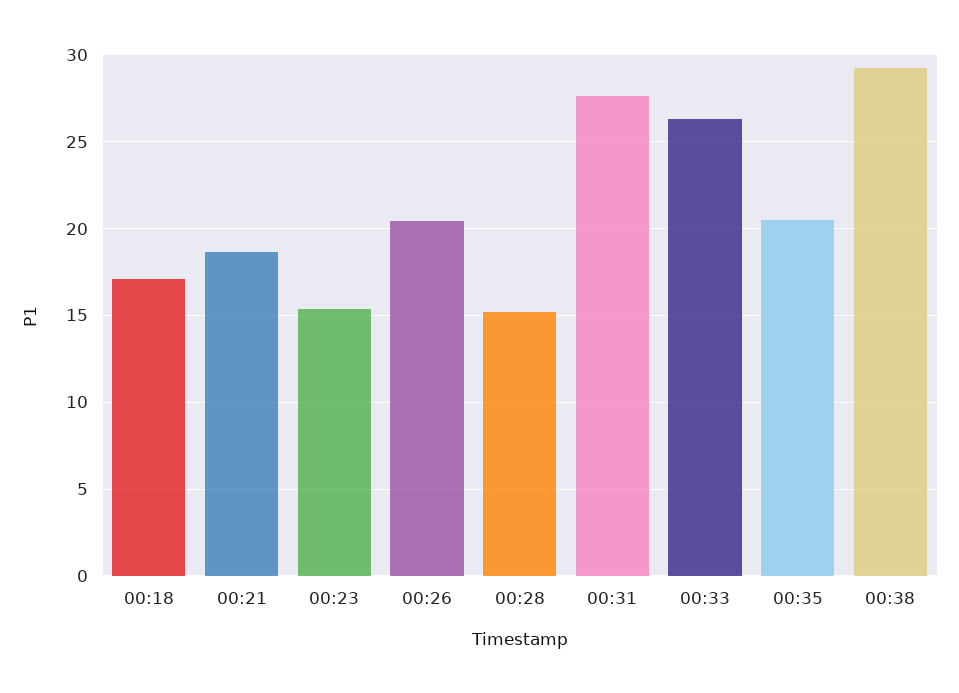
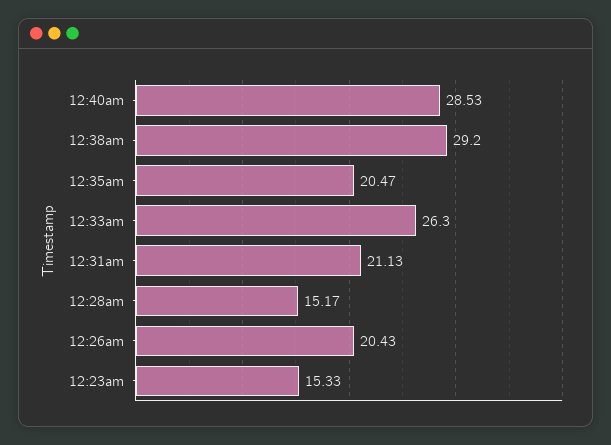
00:18: 17 -> none
00:21: 18.5 -> none
00:31: 27.5 -> 21.13
12:40am: none -> 28.53

